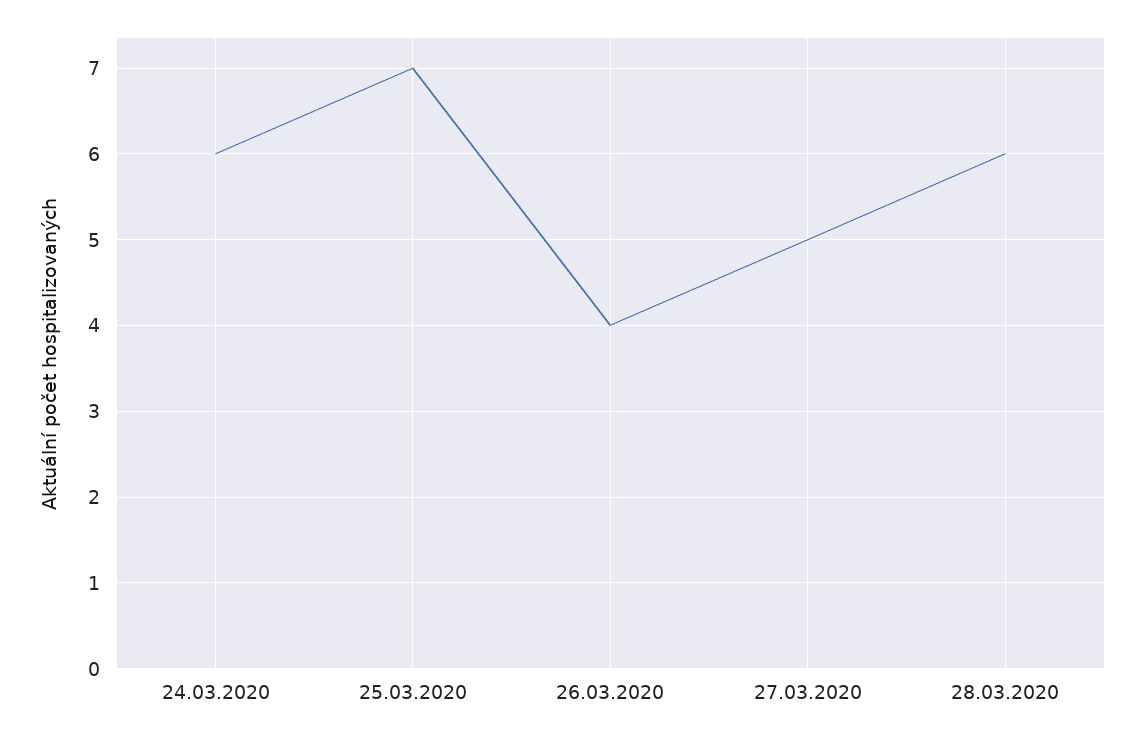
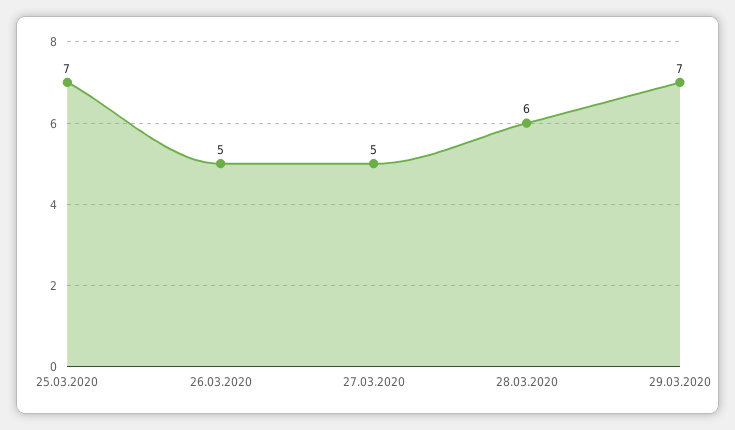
24.03.2020: 6 -> none
26.03.2020: 4 -> 5
29.03.2020: none -> 7

